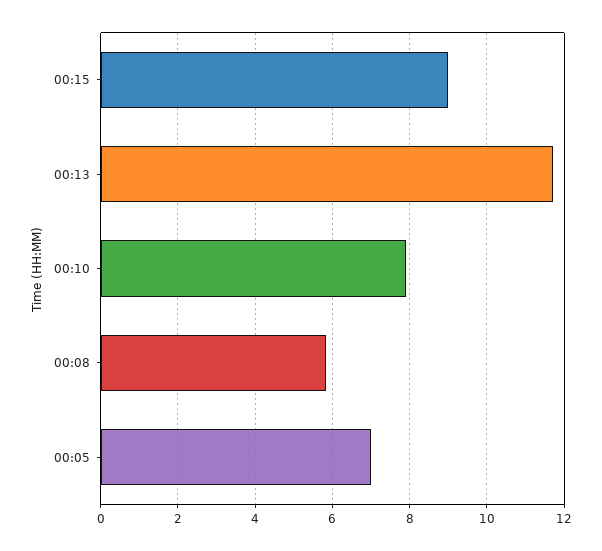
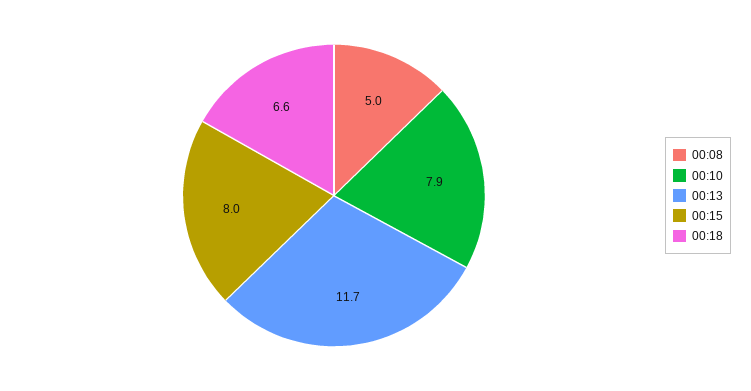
00:15: 9 -> 8
00:08: 5.8 -> 5
00:05: 7 -> none
00:18: none -> 6.6

